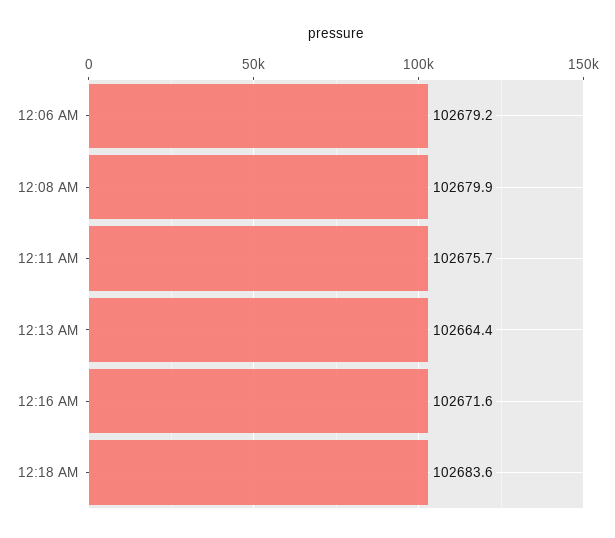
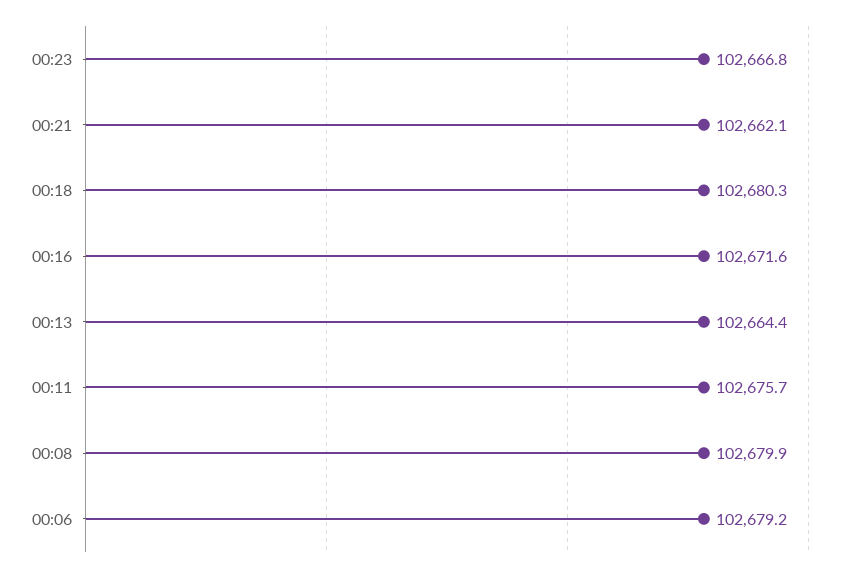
12:18 AM: 102683.6 -> 102680.3
00:23: none -> 102666.8
00:21: none -> 102662.1

